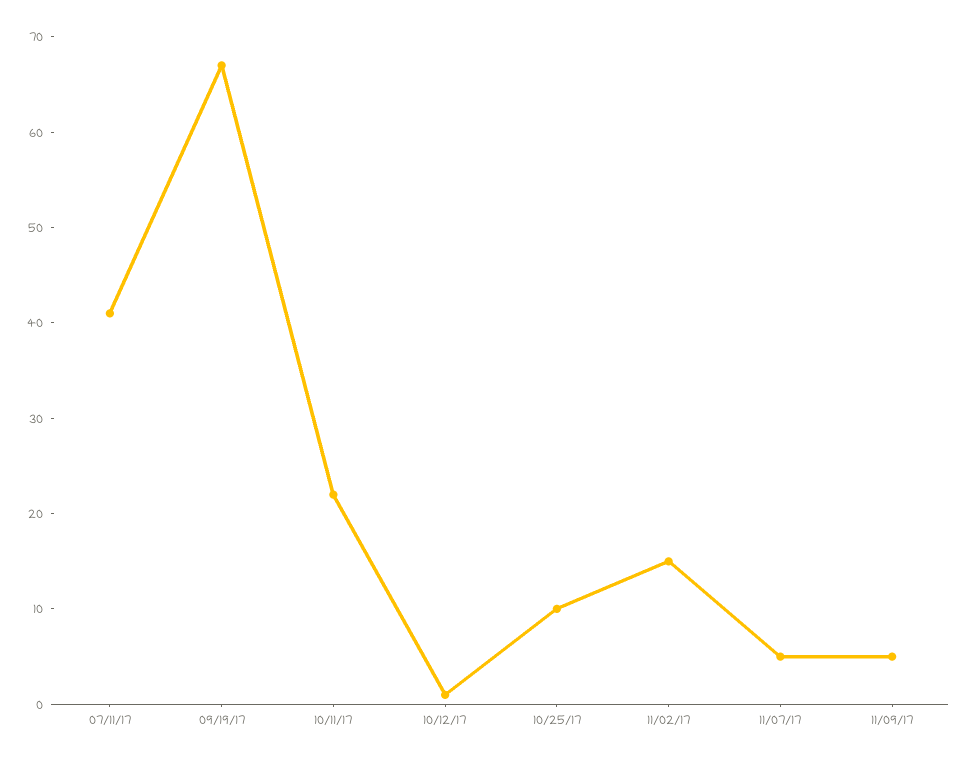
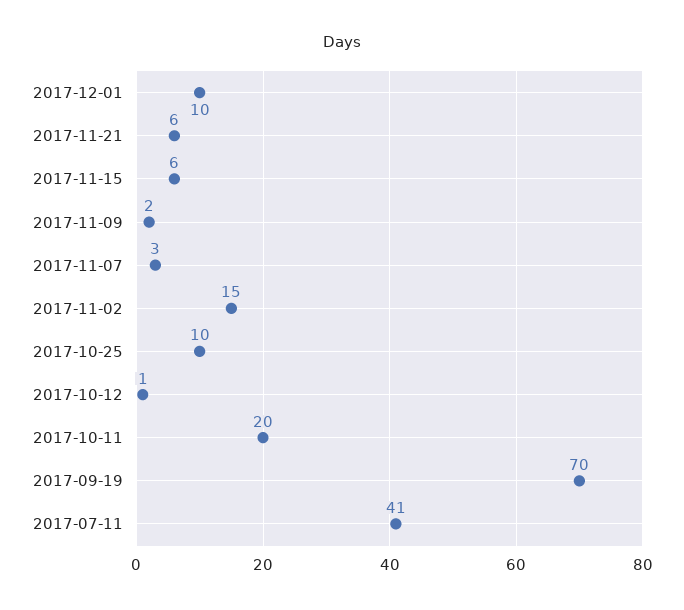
09/19/17: 67 -> 70
10/11/17: 22 -> 20
11/07/17: 5 -> 3
11/09/17: 5 -> 2
2017-12-01: none -> 10
2017-11-21: none -> 6
2017-11-15: none -> 6

